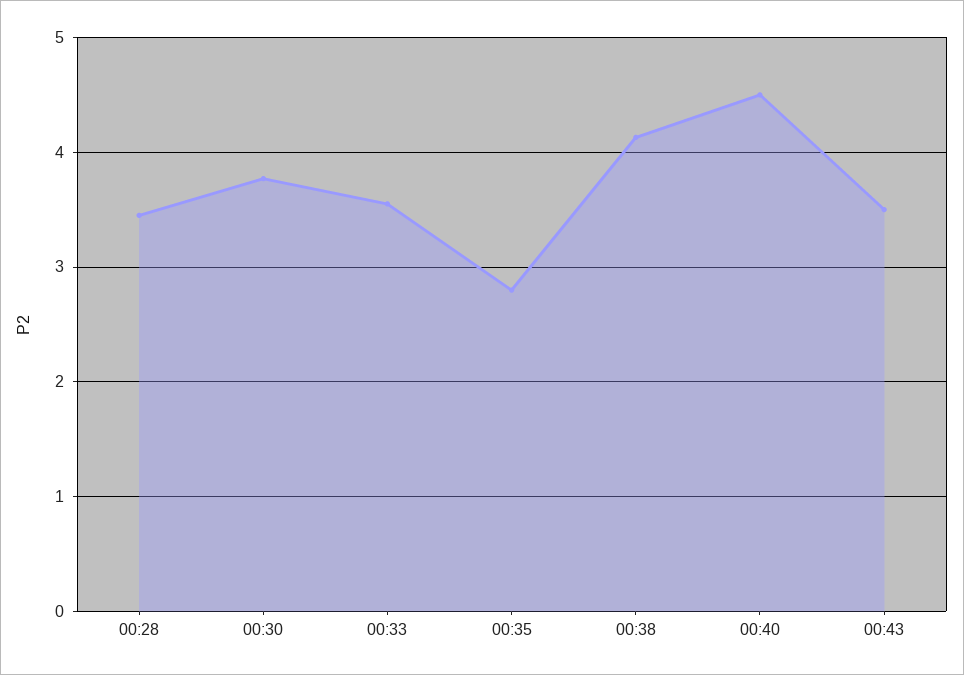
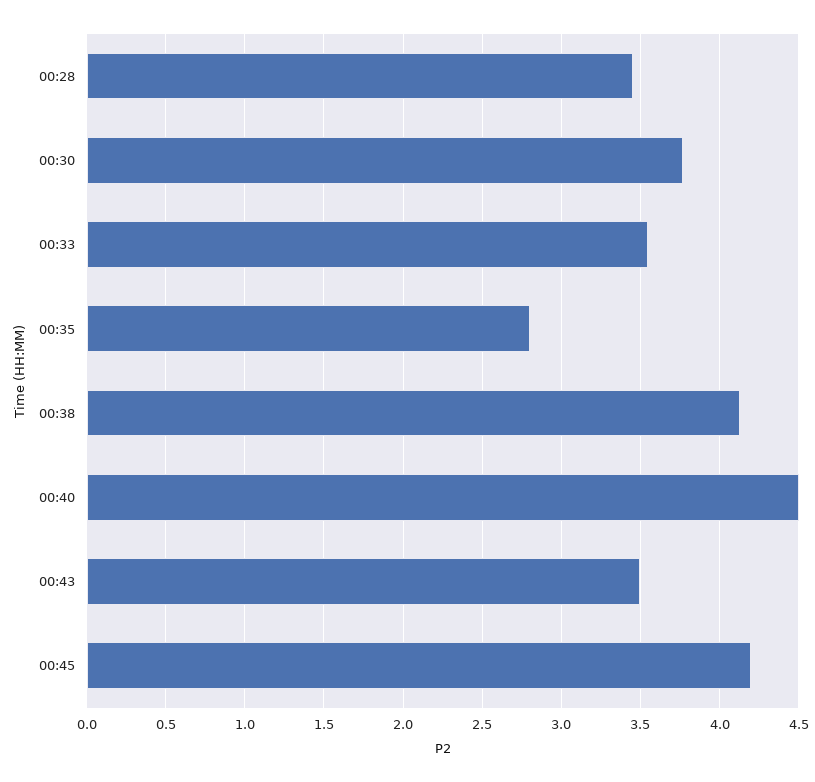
00:45: none -> 4.2

